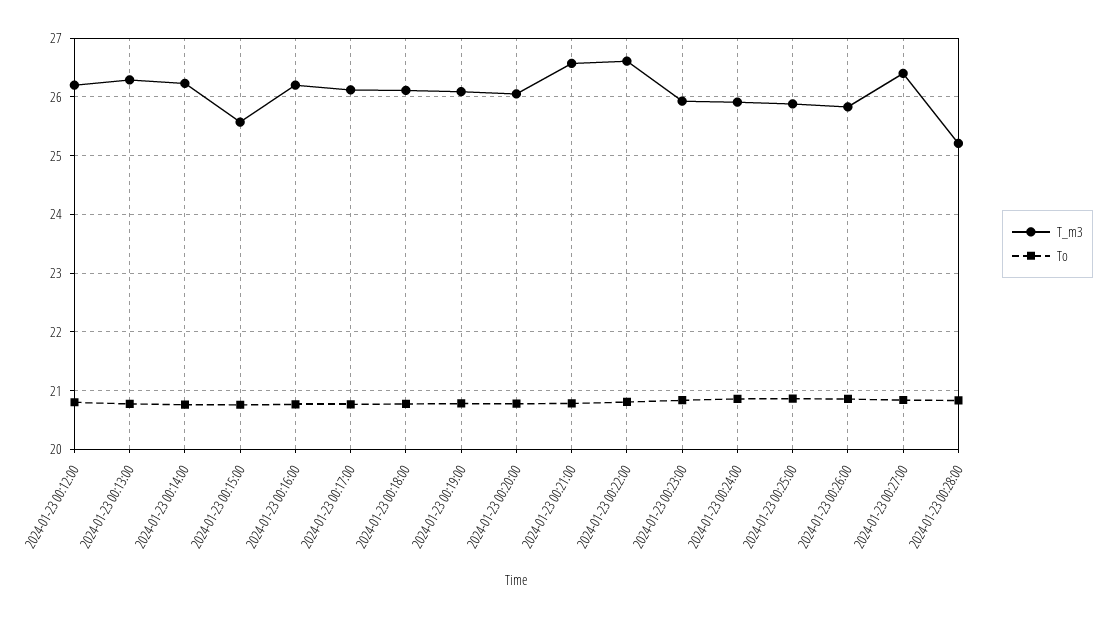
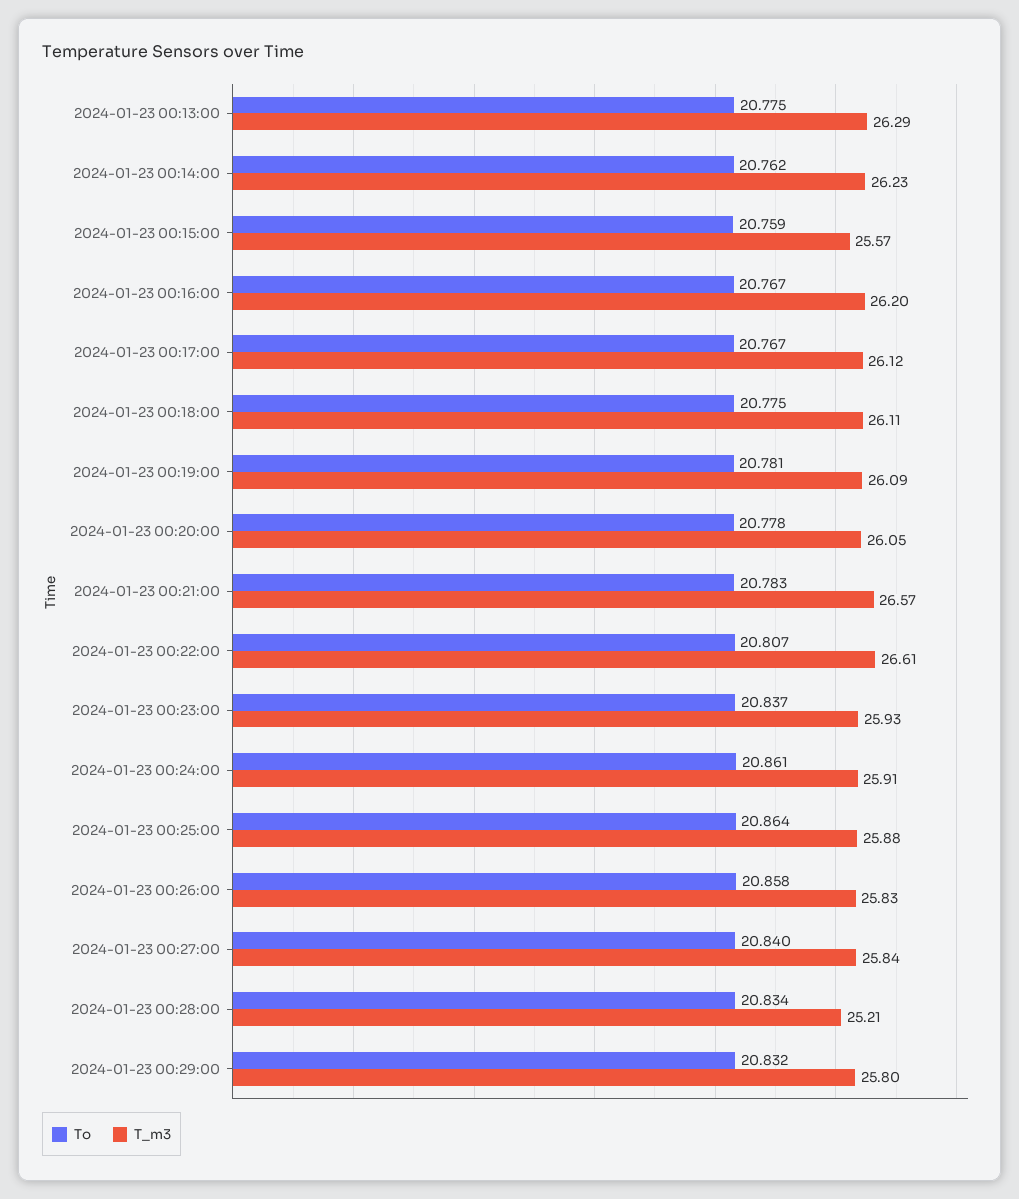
T_m3, 2024-01-23 00:12:00: 26.2 -> none
To, 2024-01-23 00:12:00: 20.8 -> none
T_m3, 2024-01-23 00:27:00: 26.4 -> 25.84
To, 2024-01-23 00:29:00: none -> 20.832
T_m3, 2024-01-23 00:29:00: none -> 25.8

